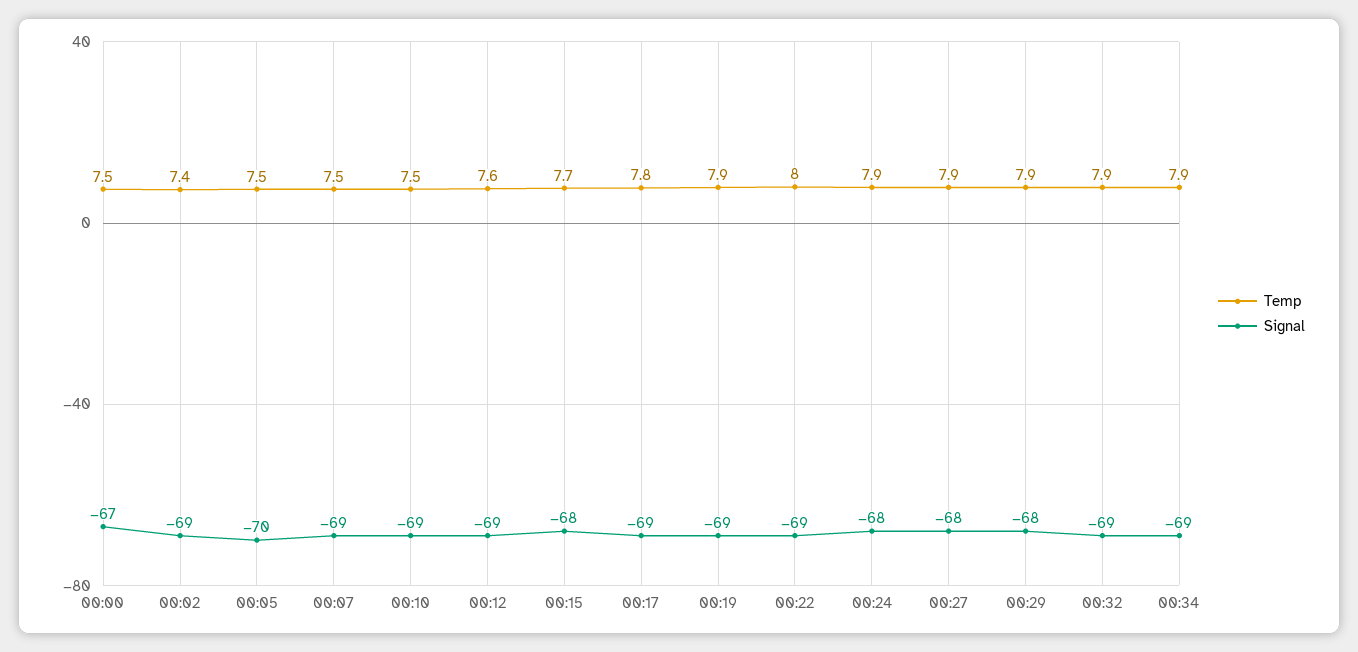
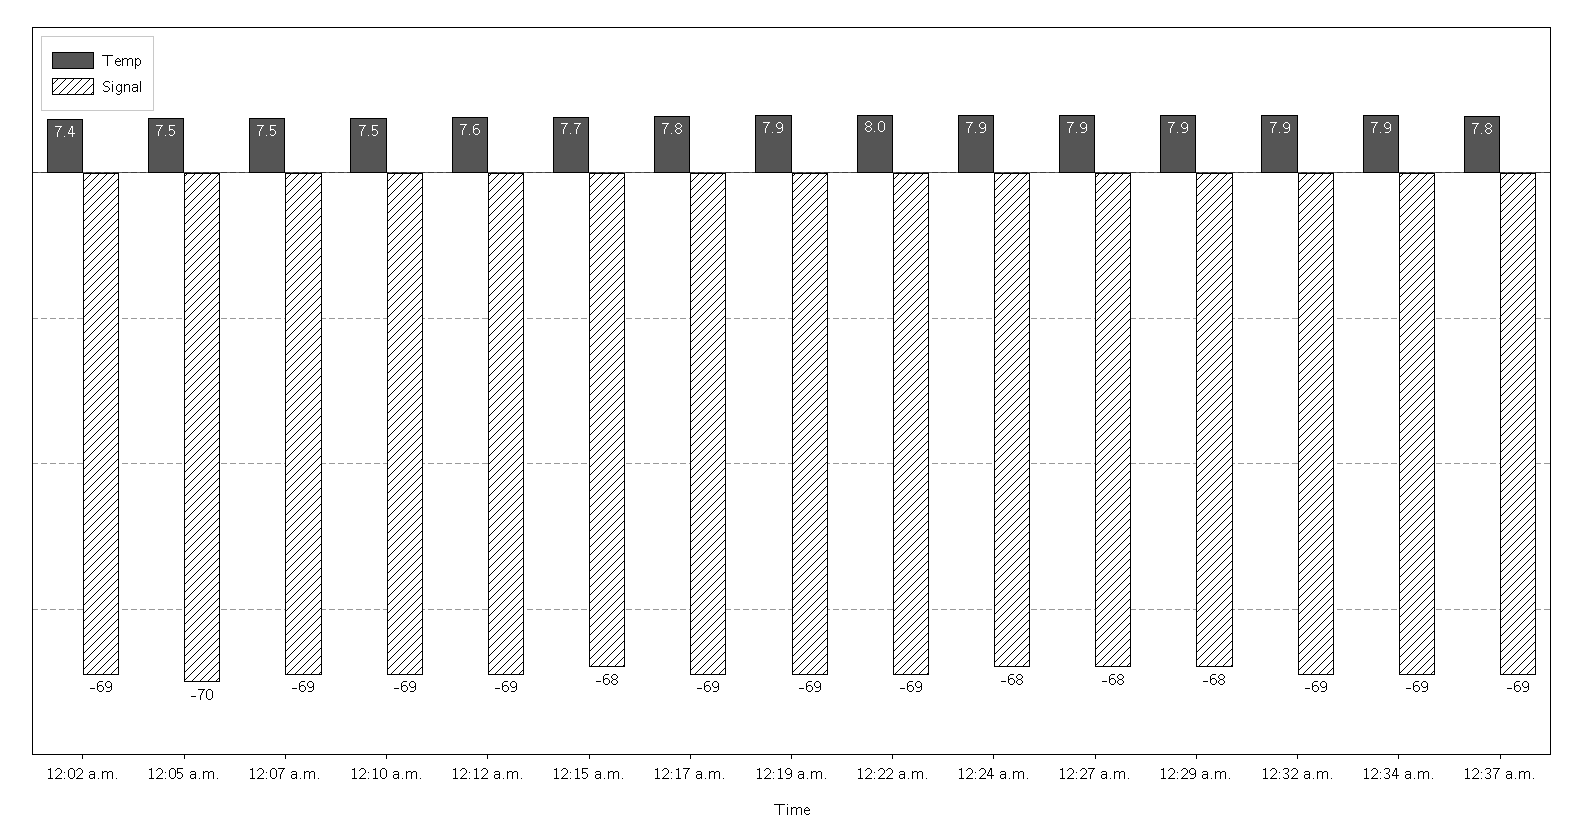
Temp, 00:00: 7.5 -> none
Signal, 00:00: -67 -> none
Temp, 12:37 a.m.: none -> 7.8
Signal, 12:37 a.m.: none -> -69

